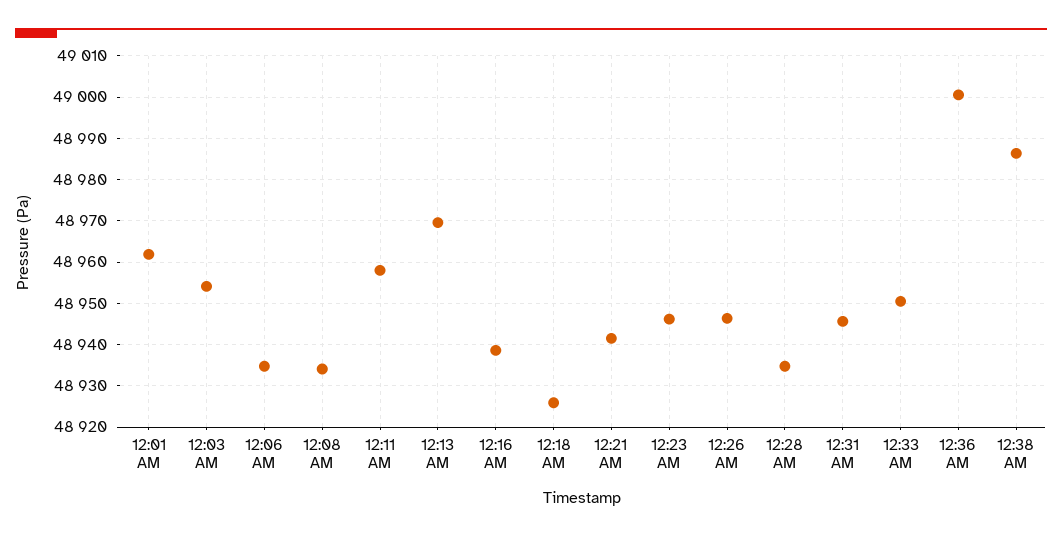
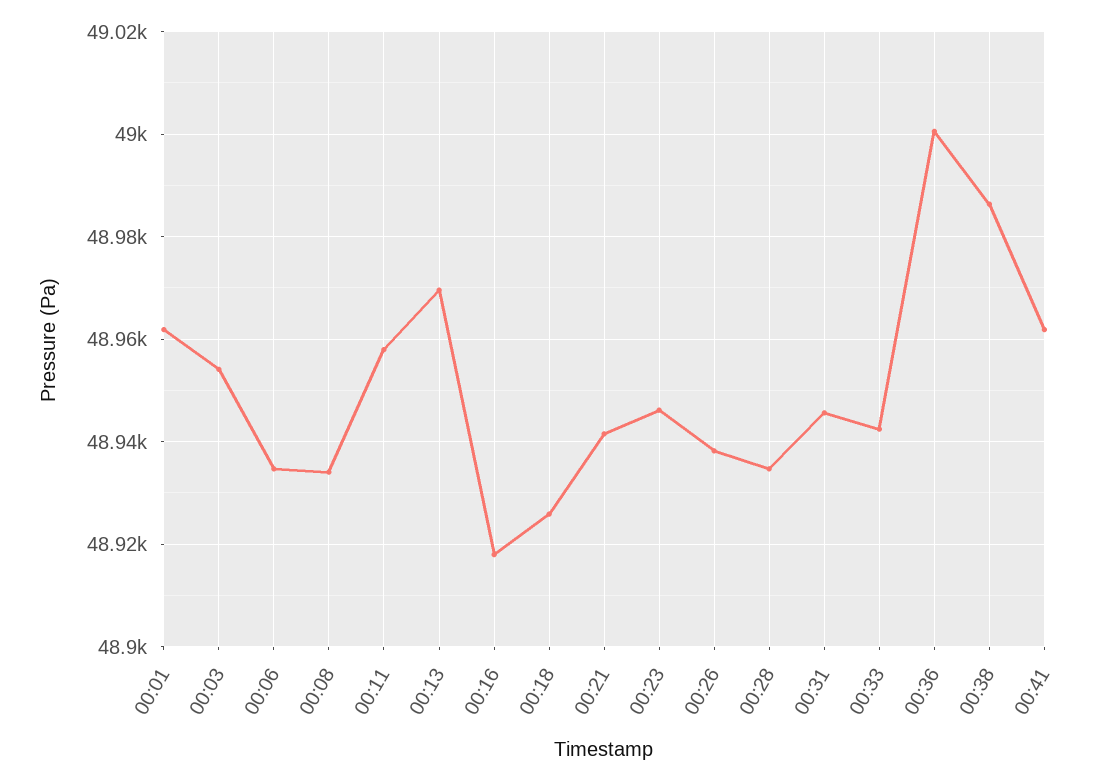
12:16 AM: 48938 -> 48918
12:26 AM: 48946 -> 48938
12:33 AM: 48950 -> 48942
00:41: none -> 48962

